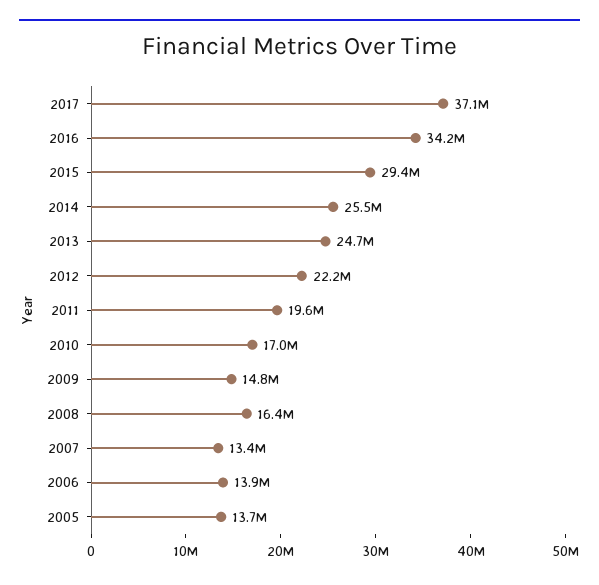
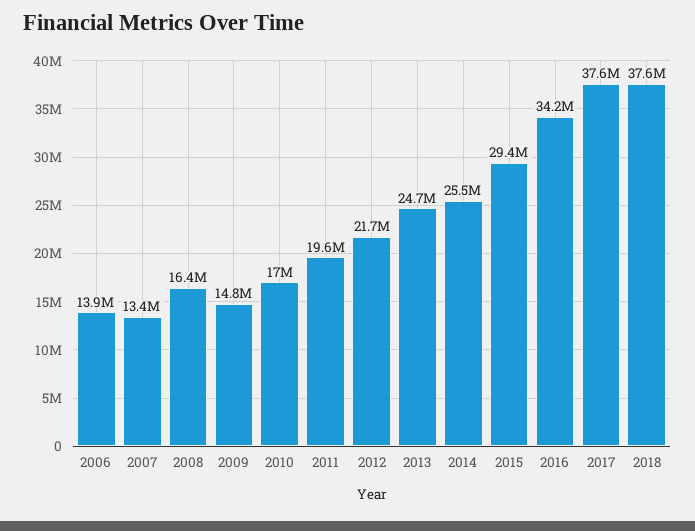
2017: 37100000 -> 37600000
2012: 22200000 -> 21700000
2005: 13700000 -> none
2018: none -> 37600000

